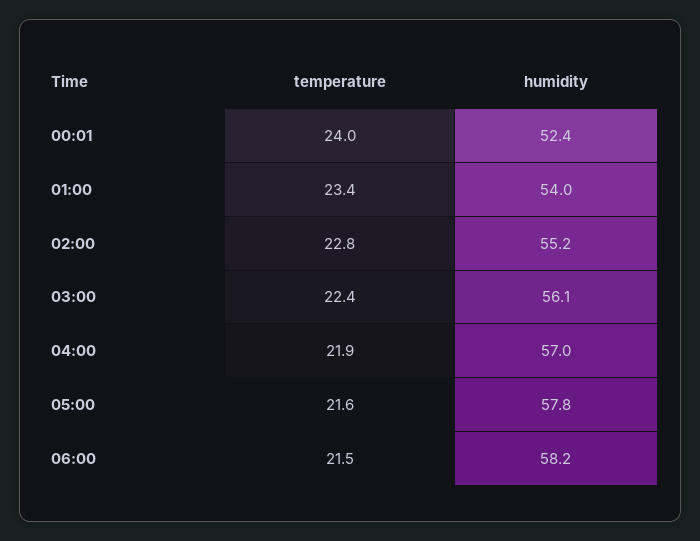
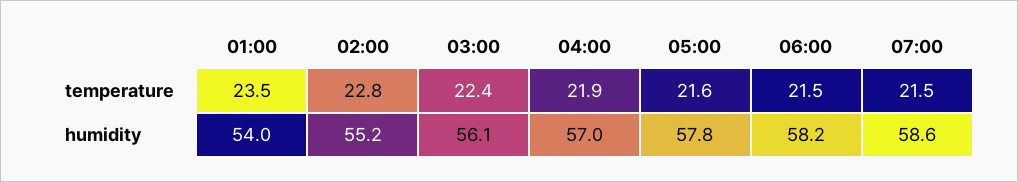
temperature, 00:01: 24 -> none
humidity, 00:01: 52.4 -> none
temperature, 01:00: 23.4 -> 23.5
temperature, 07:00: none -> 21.5
humidity, 07:00: none -> 58.6

